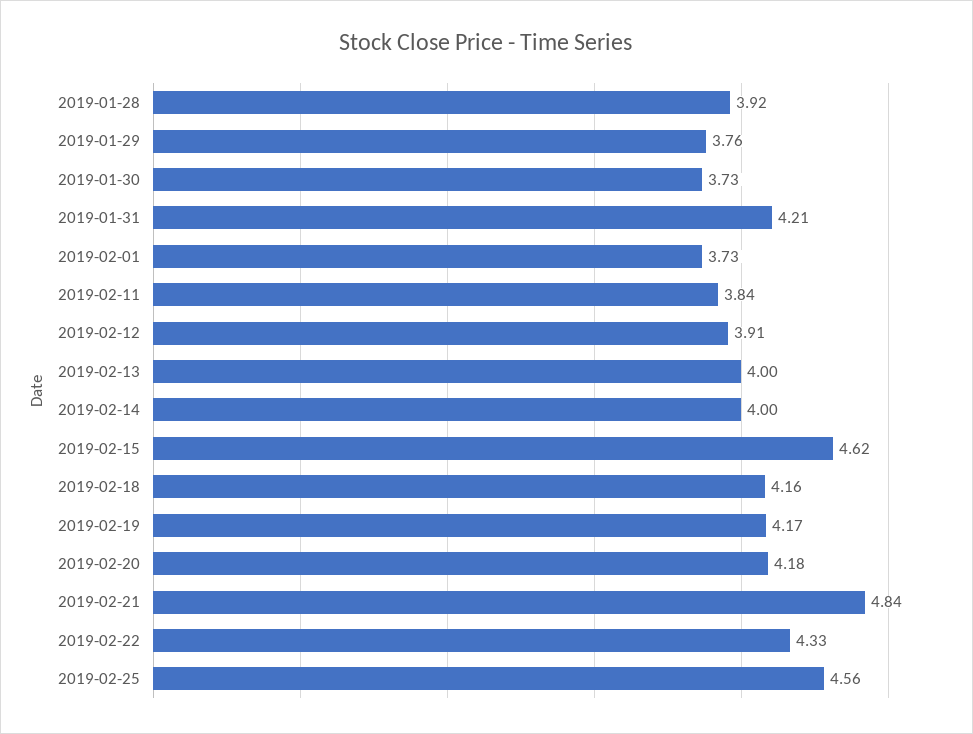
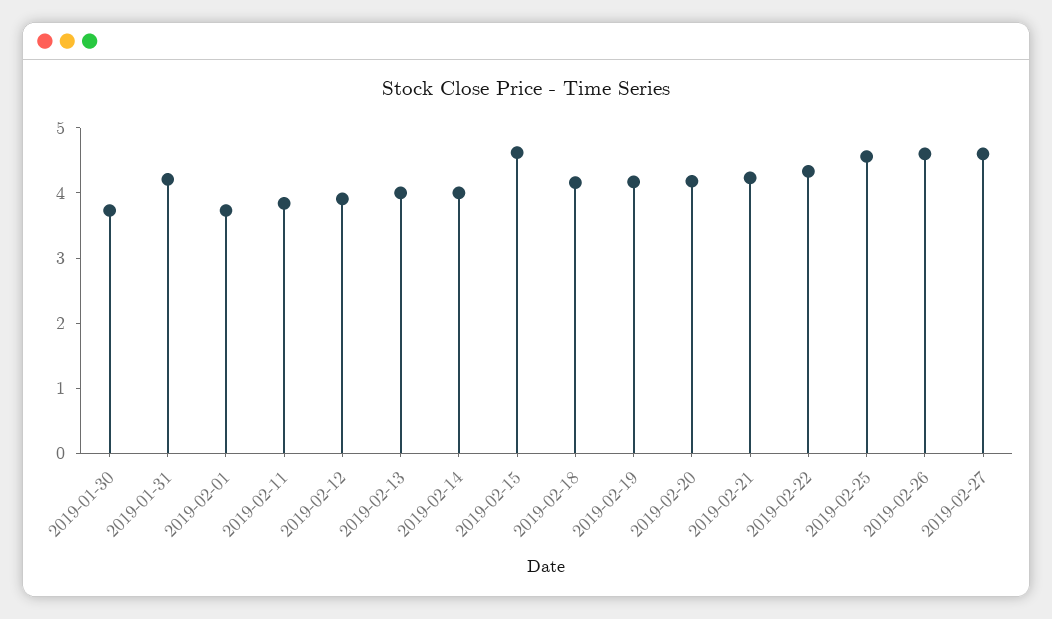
2019-01-28: 3.92 -> none
2019-01-29: 3.76 -> none
2019-02-21: 4.84 -> 4.2
2019-02-26: none -> 4.6
2019-02-27: none -> 4.6

